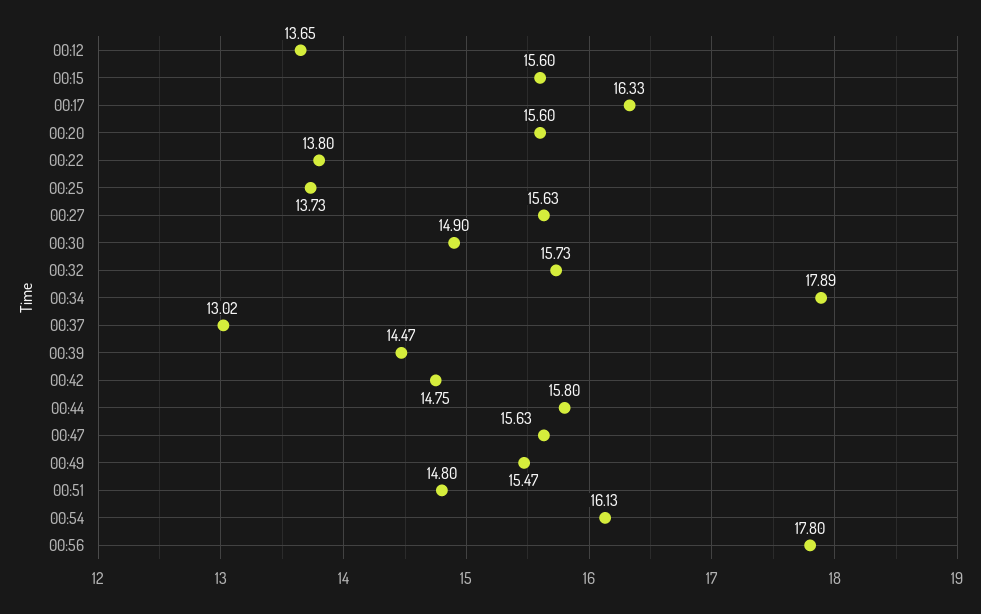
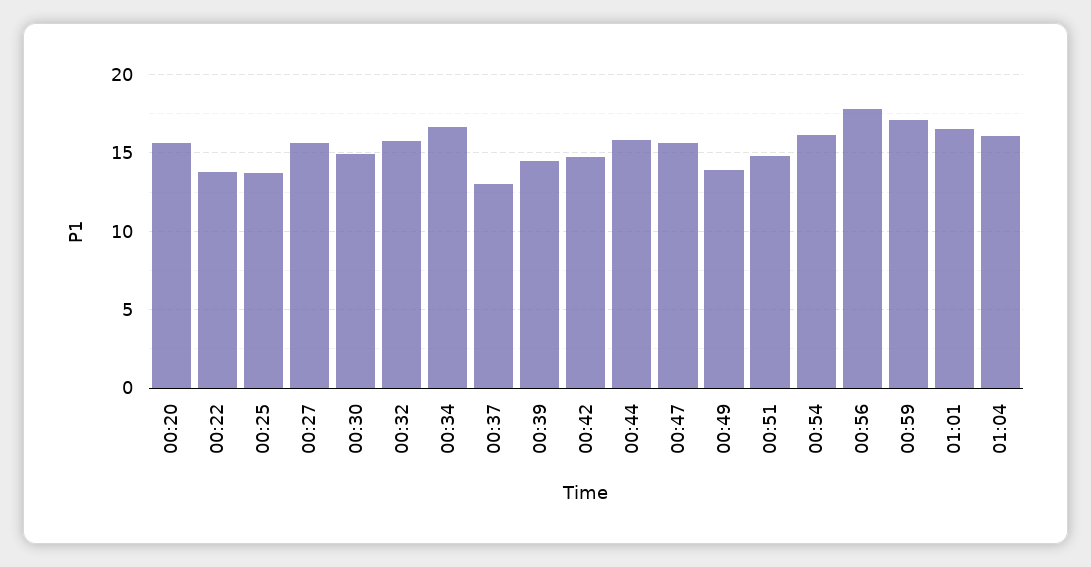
00:12: 13.65 -> none
00:15: 15.6 -> none
00:17: 16.33 -> none
00:34: 17.89 -> 16.5
00:49: 15.47 -> 14
00:59: none -> 17
01:01: none -> 16.5
01:04: none -> 16

